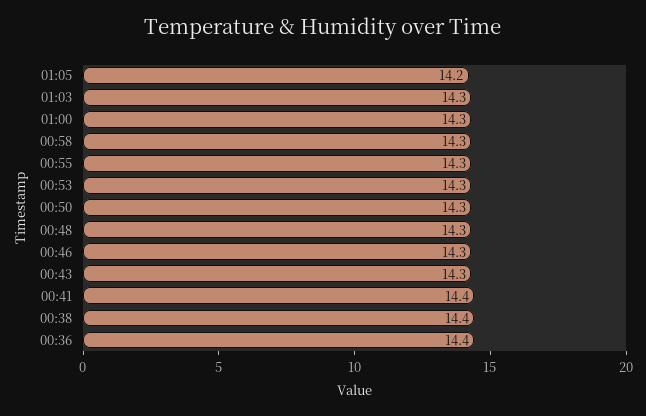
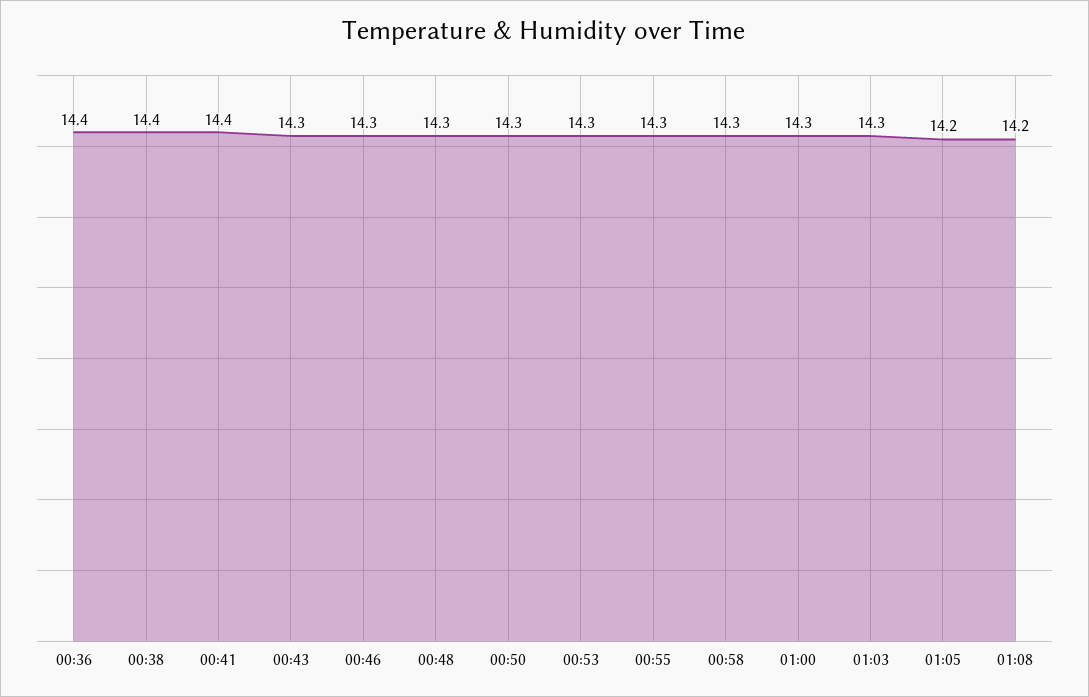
01:08: none -> 14.2

